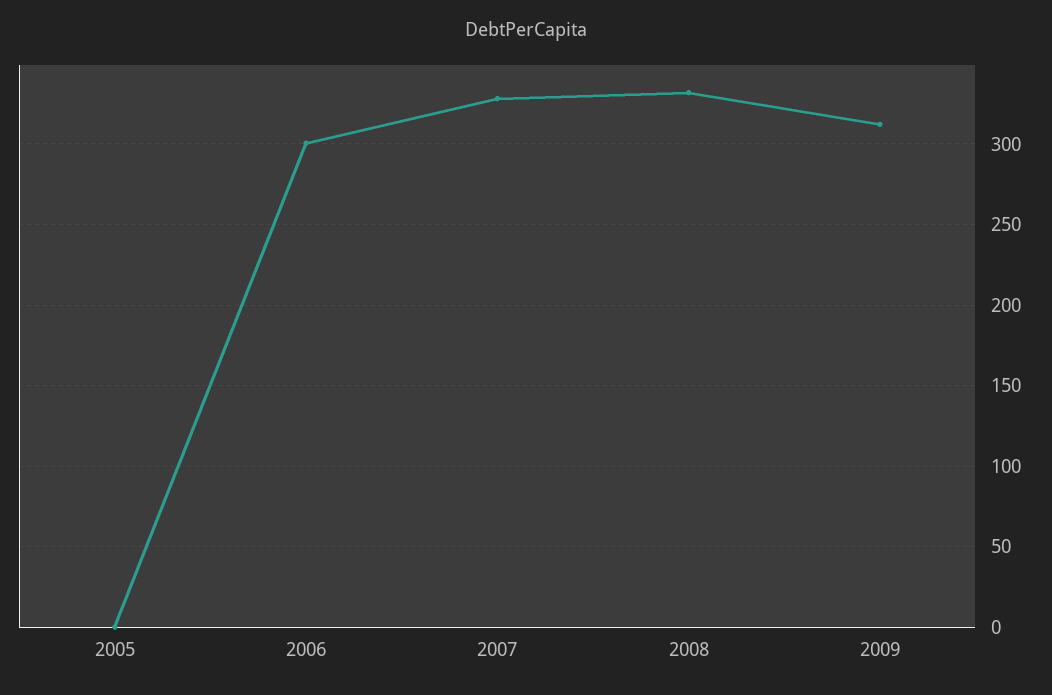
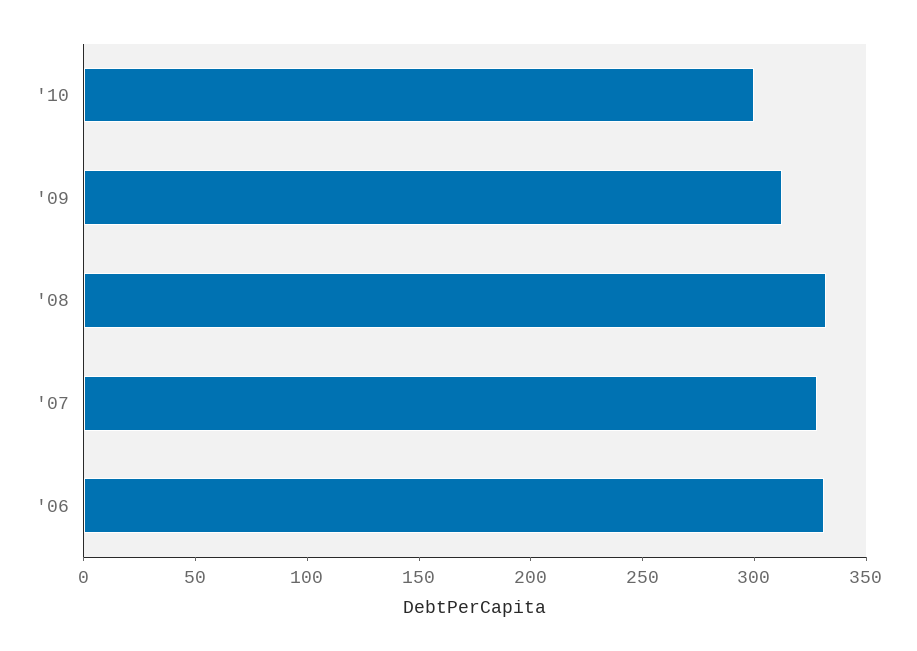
2005: 0 -> none
2006: 300 -> 330
'10: none -> 300

